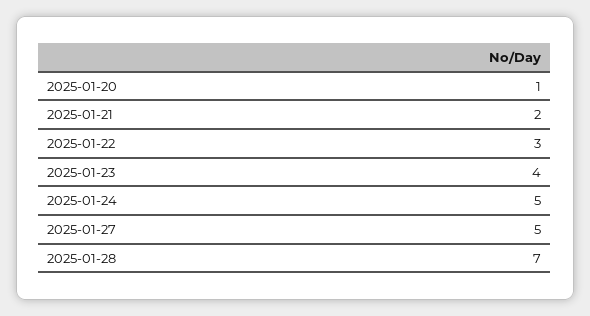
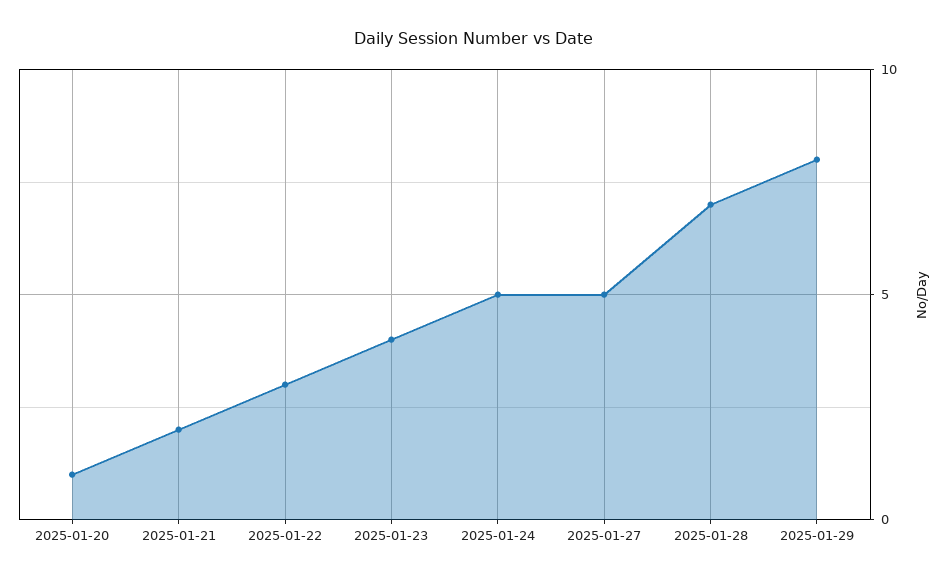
2025-01-29: none -> 8

